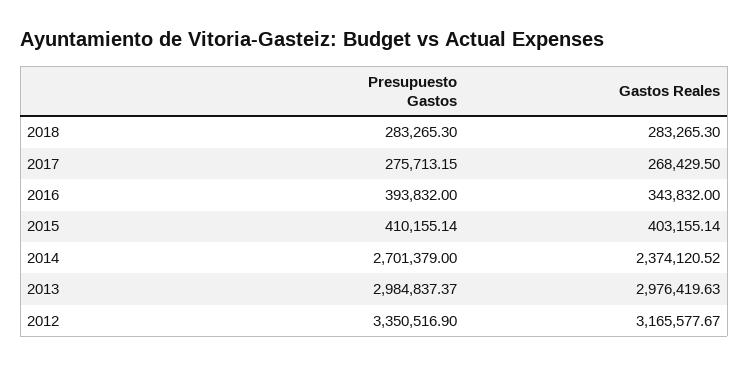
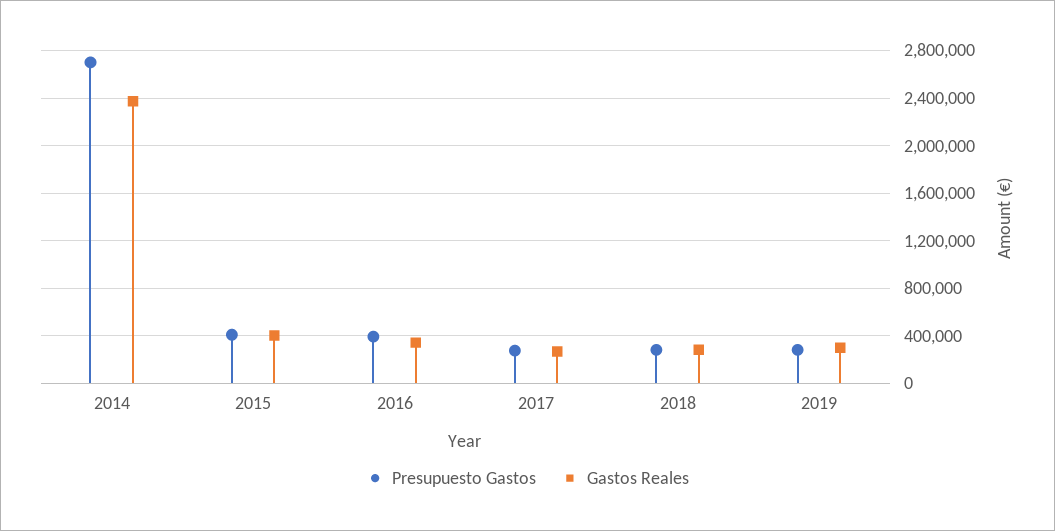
Presupuesto Gastos, 2013: 2984837.37 -> none
Gastos Reales, 2013: 2976419.63 -> none
Presupuesto Gastos, 2012: 3350516.9 -> none
Gastos Reales, 2012: 3165577.67 -> none
Presupuesto Gastos, 2019: none -> 300000
Gastos Reales, 2019: none -> 300000

